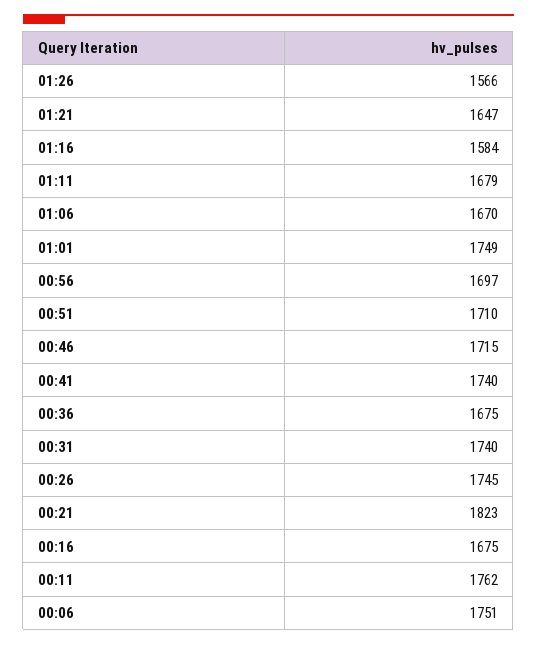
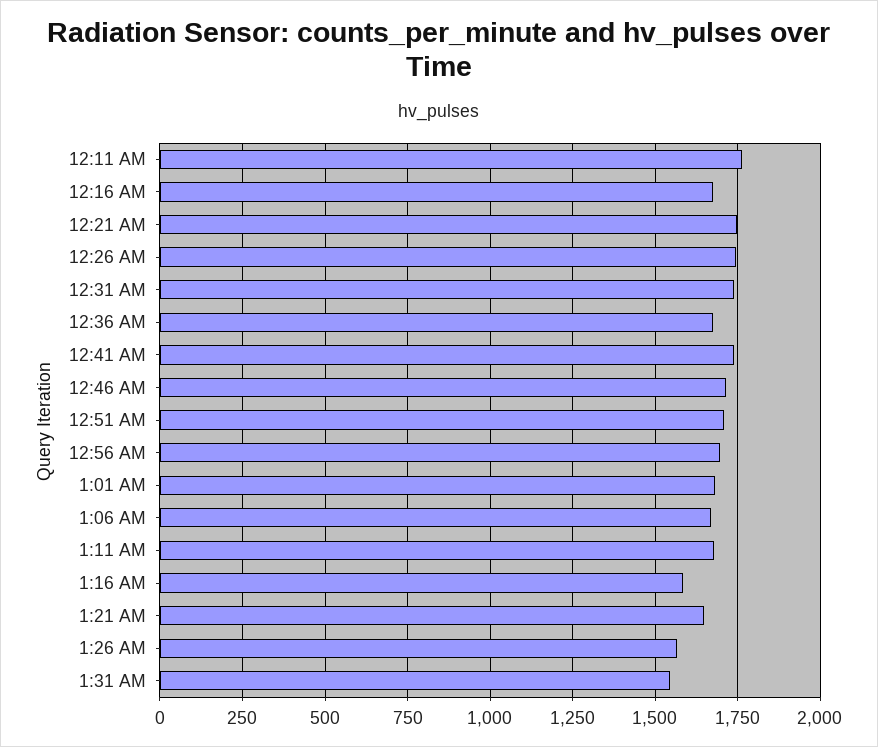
01:01: 1749 -> 1675
00:21: 1823 -> 1750
00:06: 1751 -> none
1:31 AM: none -> 1550

